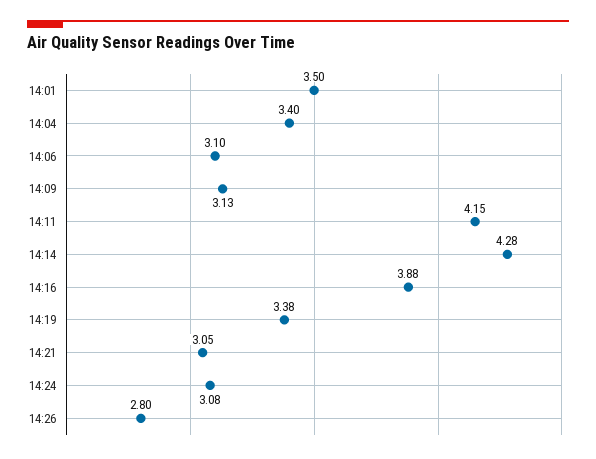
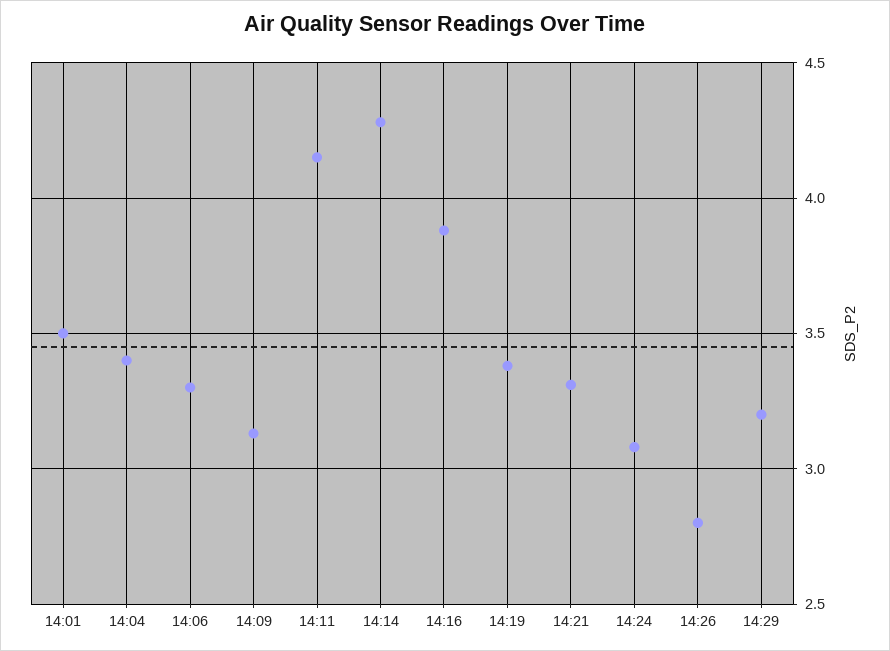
14:06: 3.1 -> 3.3
14:21: 3.05 -> 3.3
14:29: none -> 3.2

